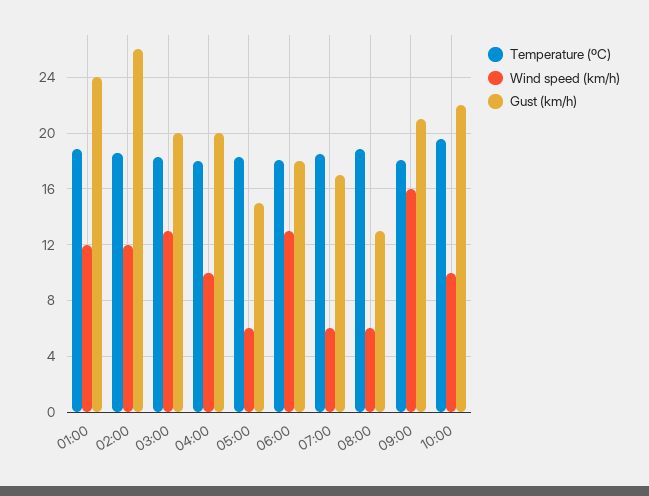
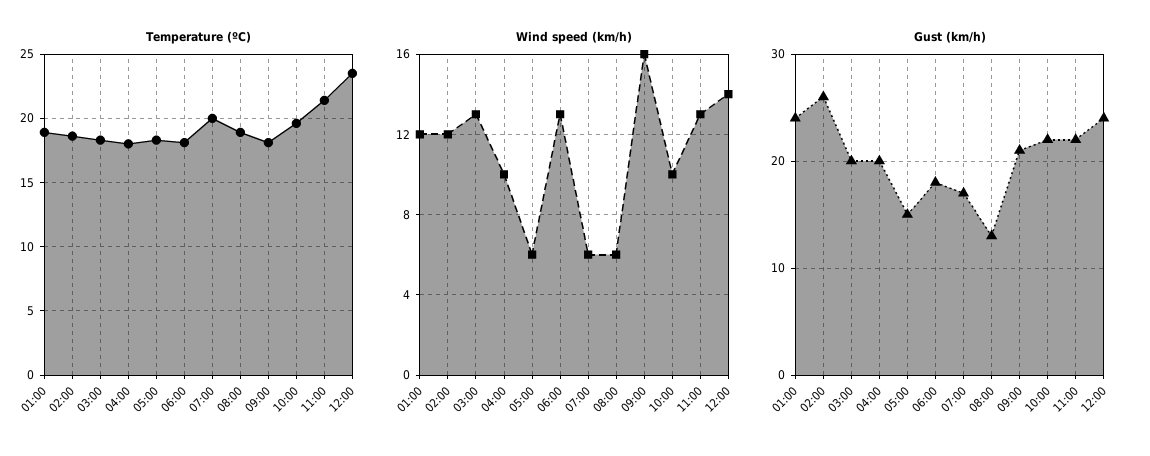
Temperature (ºC), 07:00: 18.5 -> 20
Temperature (ºC), 11:00: none -> 21.5
Temperature (ºC), 12:00: none -> 23.5
Wind speed (km/h), 11:00: none -> 13
Wind speed (km/h), 12:00: none -> 14
Gust (km/h), 11:00: none -> 22
Gust (km/h), 12:00: none -> 24

